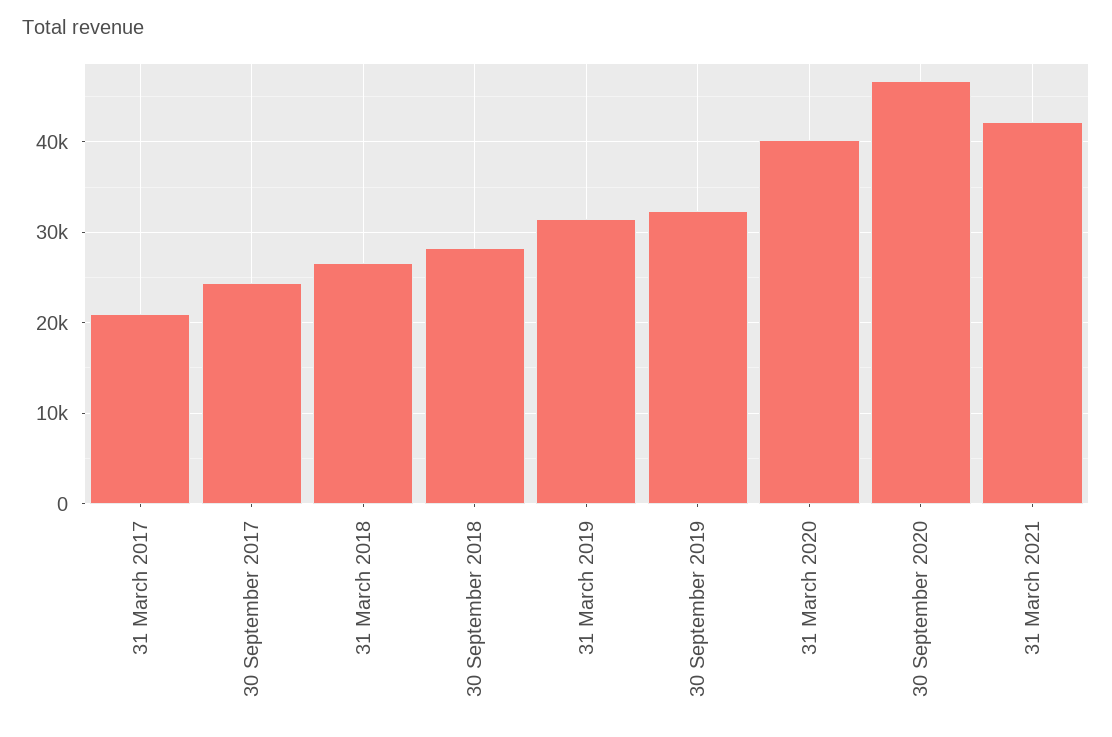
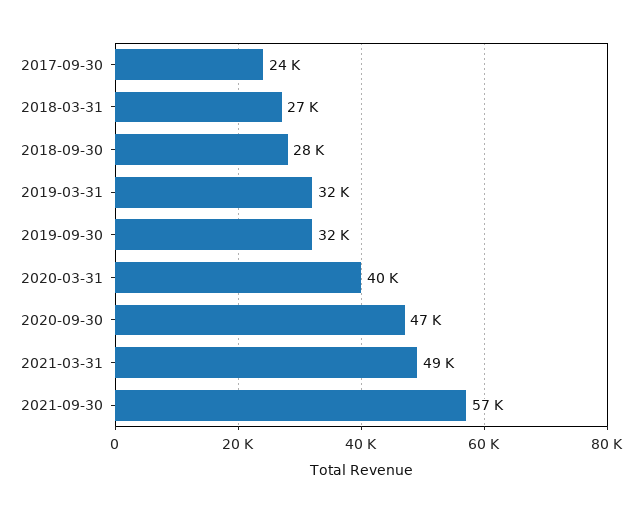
31 March 2017: 21000 -> none
31 March 2021: 42000 -> 49000
2021-09-30: none -> 57000

